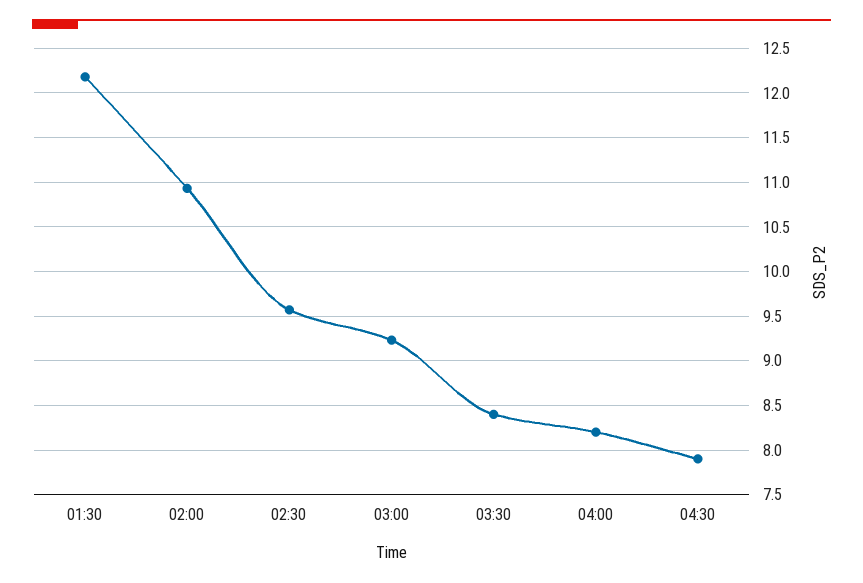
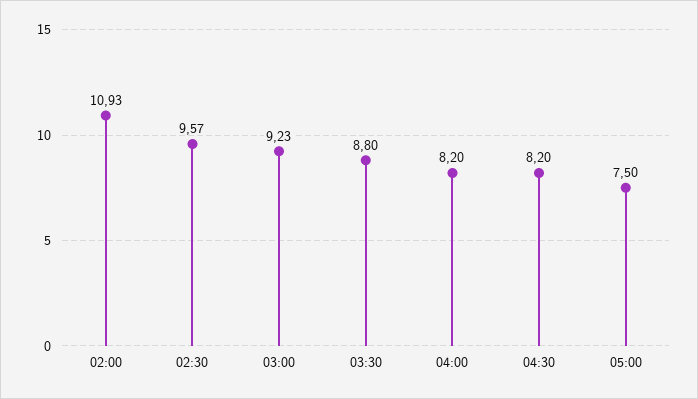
01:30: 12.2 -> none
03:30: 8.4 -> 8.8
04:30: 7.9 -> 8.2
05:00: none -> 7.5

